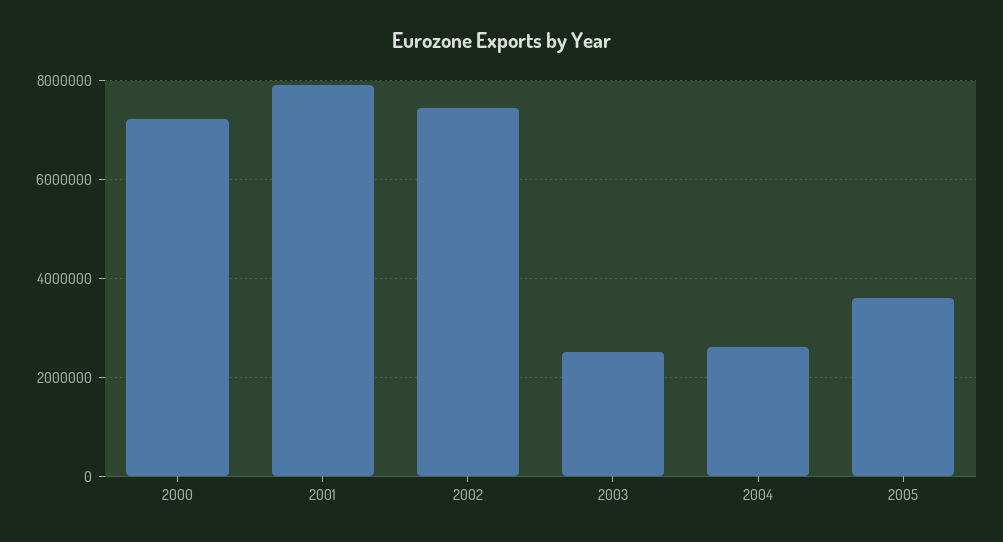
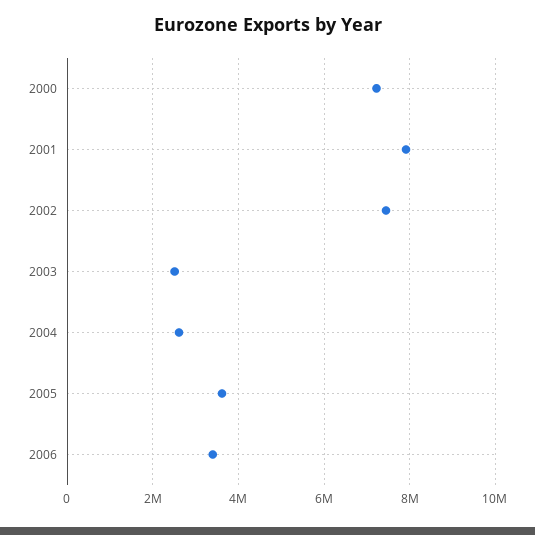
2006: none -> 3400000

